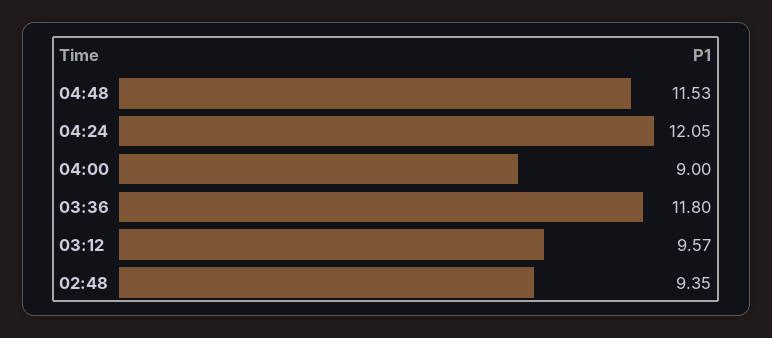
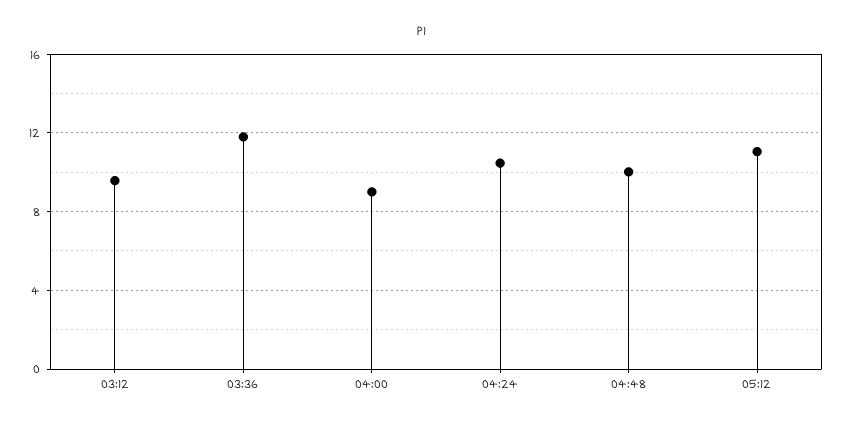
04:48: 11.53 -> 10
04:24: 12.05 -> 10.5
02:48: 9.35 -> none
05:12: none -> 11

